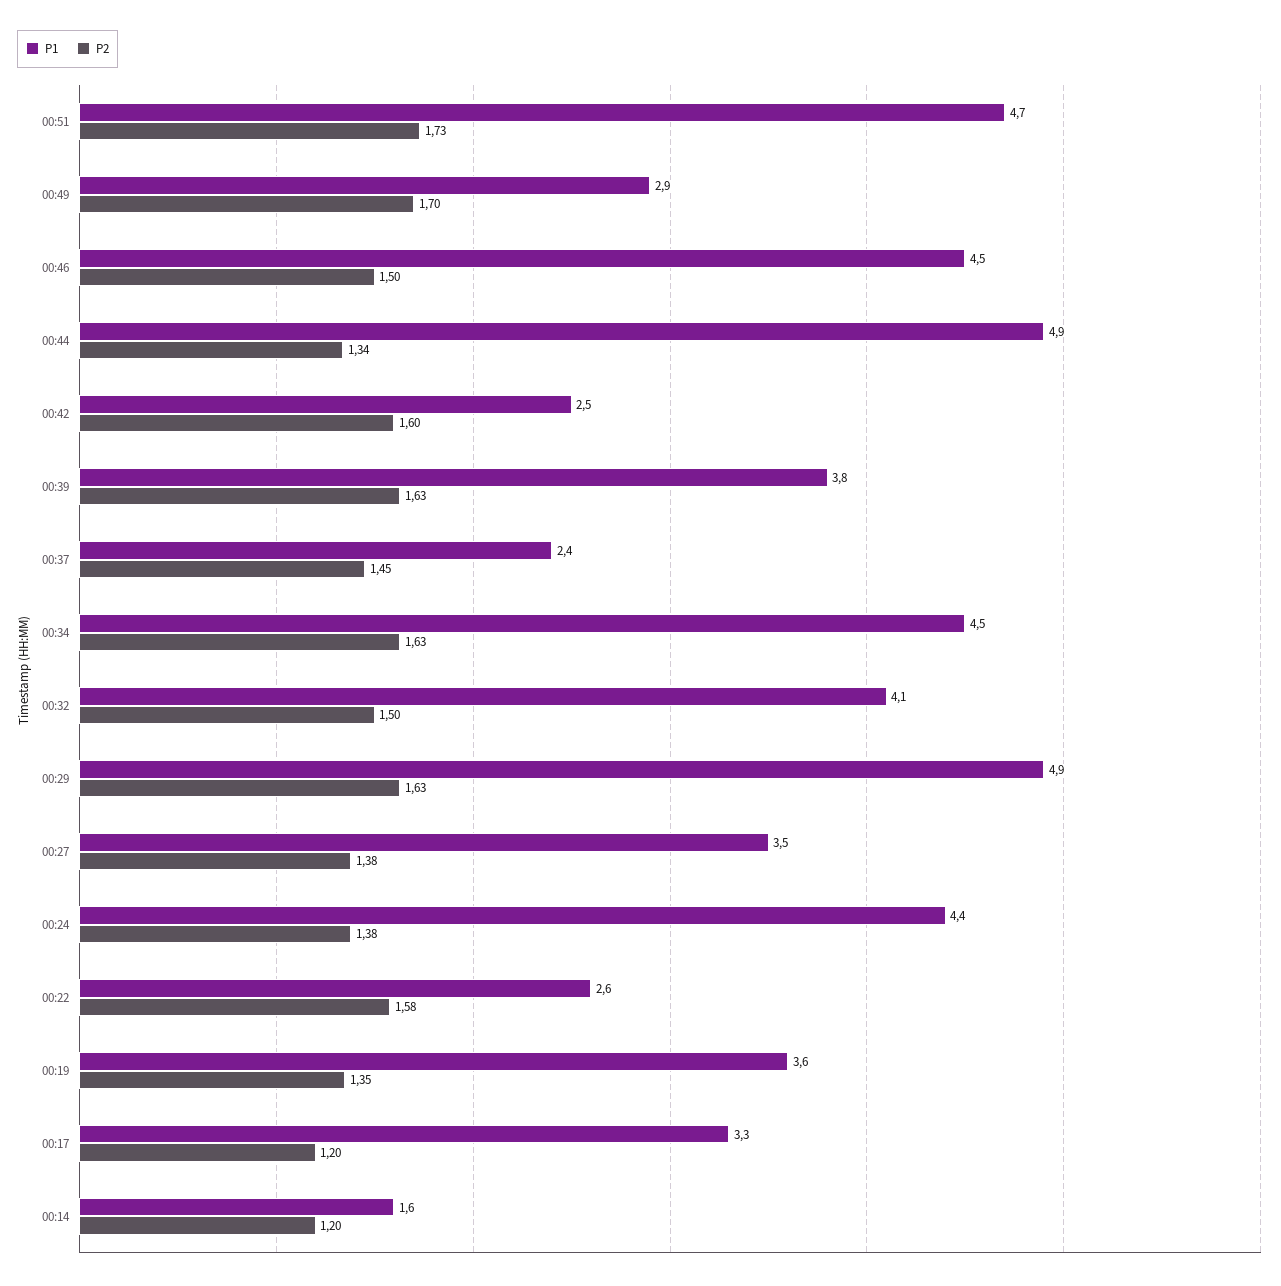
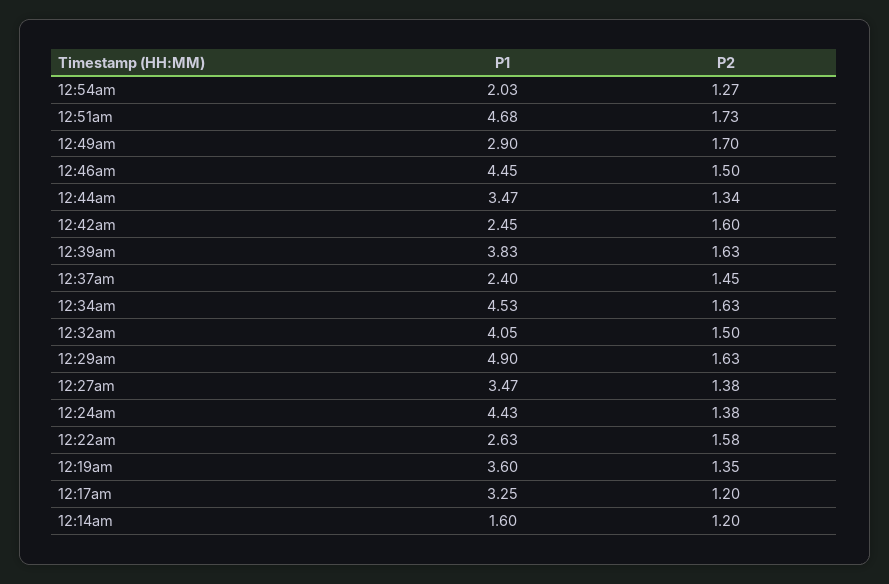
P1, 00:44: 4.9 -> 3.47
P1, 12:54am: none -> 2.03
P2, 12:54am: none -> 1.27

